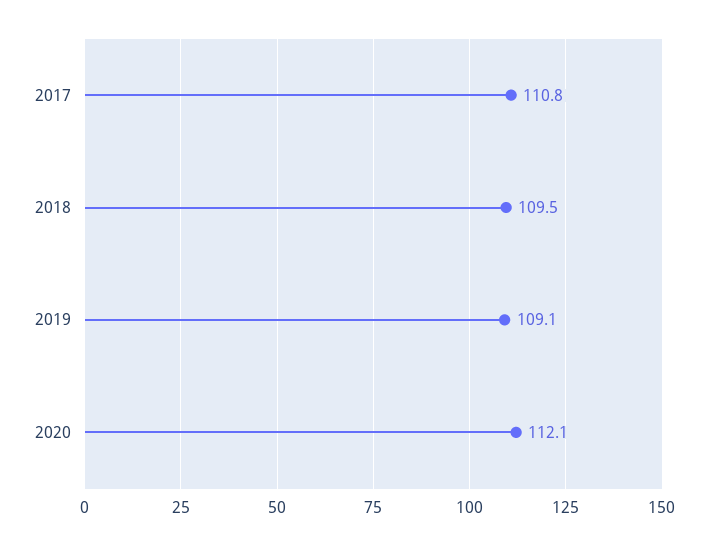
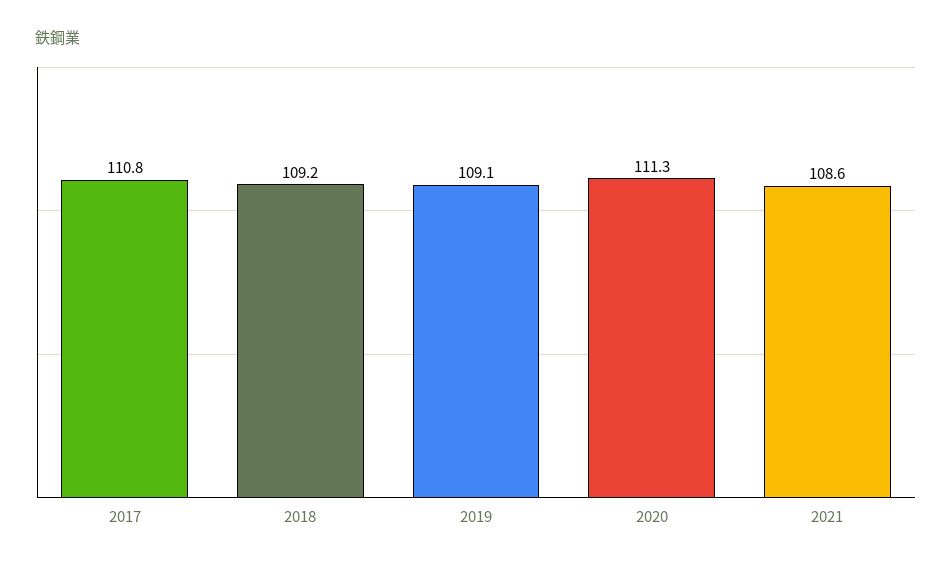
2018: 109.5 -> 109.2
2020: 112.1 -> 111.3
2021: none -> 108.6

